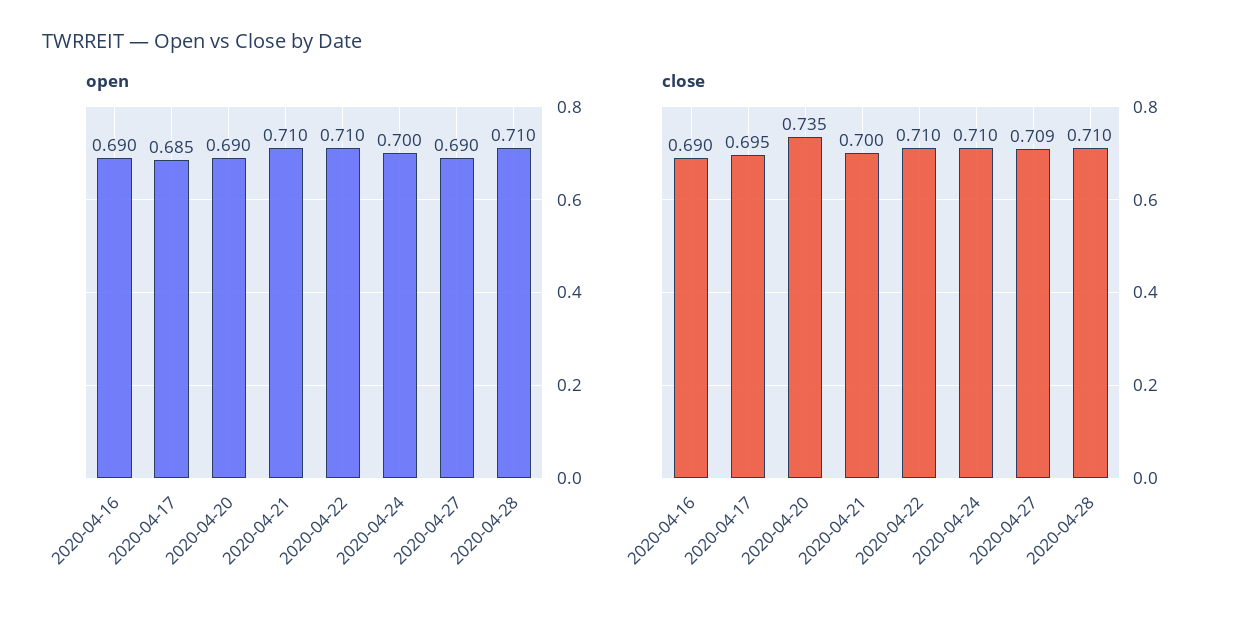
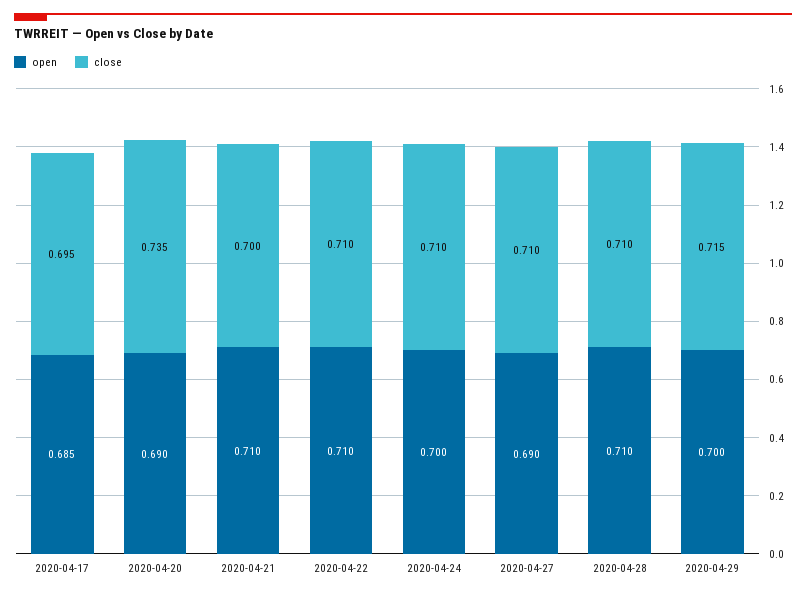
open, 2020-04-16: 0.69 -> none
close, 2020-04-16: 0.69 -> none
close, 2020-04-27: 0.709 -> 0.71
open, 2020-04-29: none -> 0.7
close, 2020-04-29: none -> 0.715

